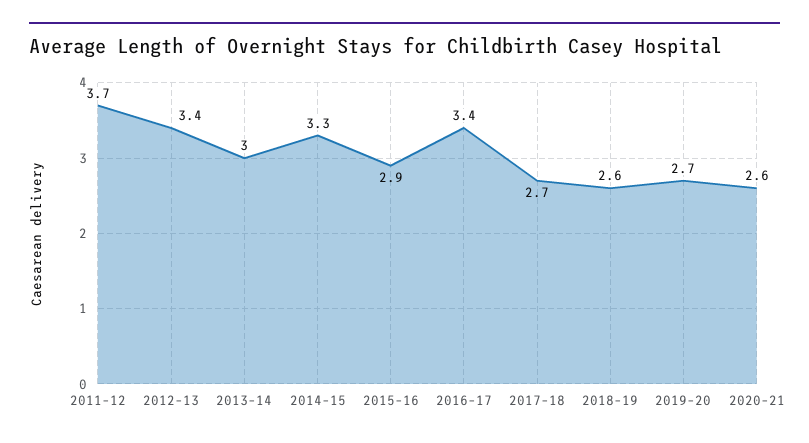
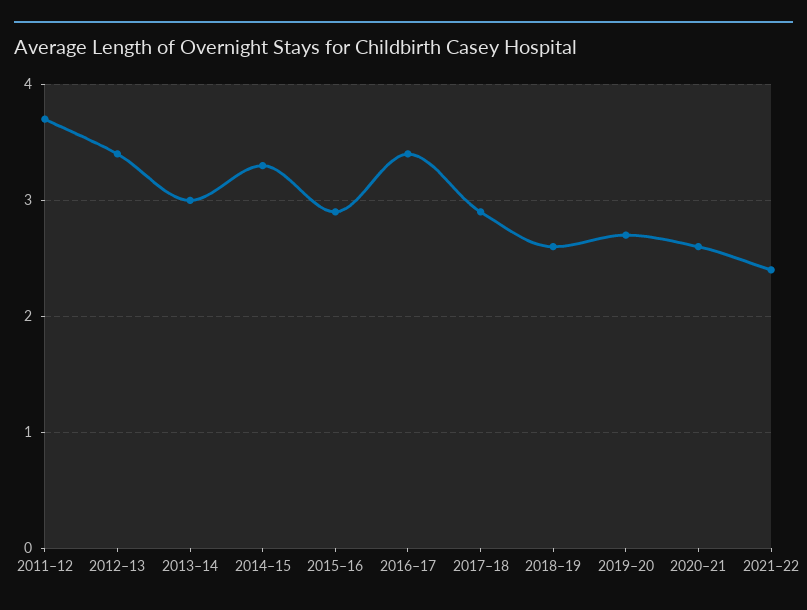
2017–18: 2.7 -> 2.9
2021–22: none -> 2.4

